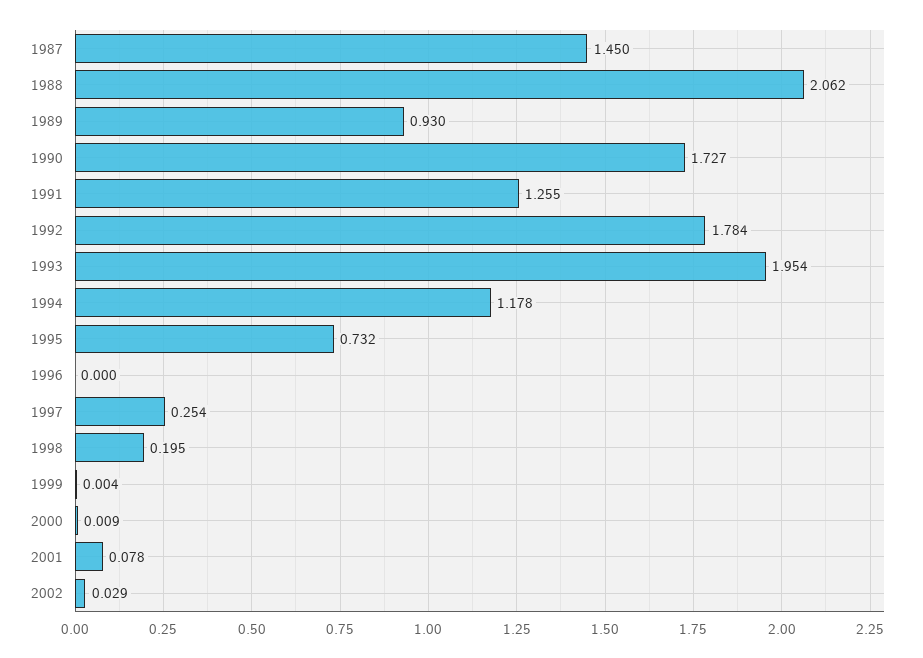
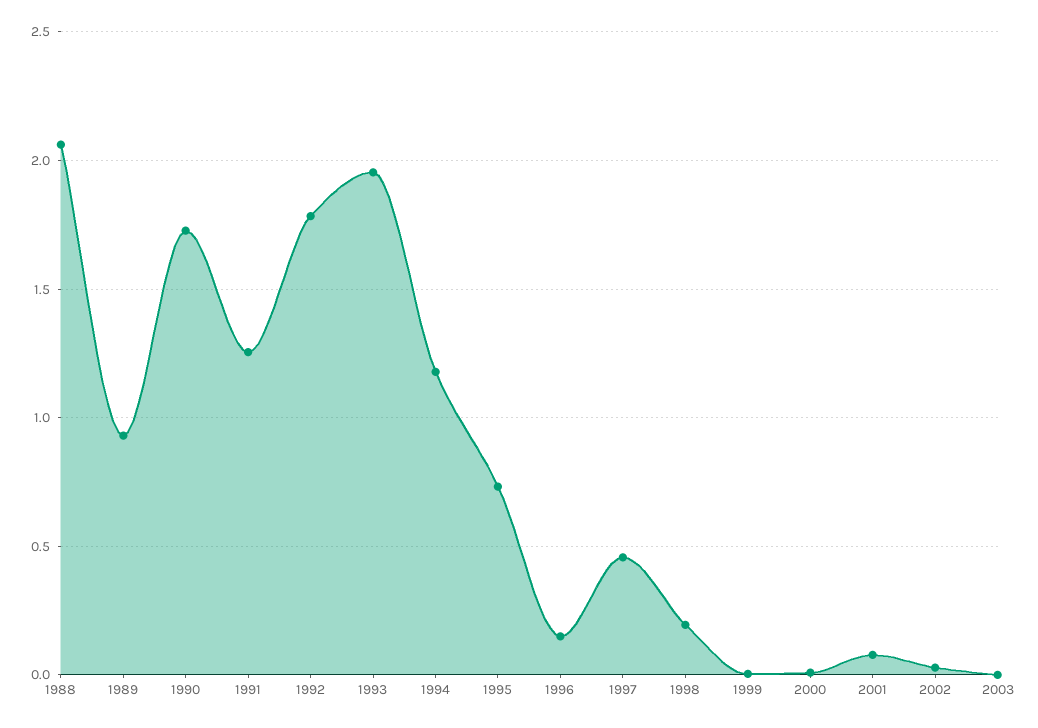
1987: 1.45 -> none
1996: 0 -> 0.15
1997: 0.254 -> 0.45
2003: none -> 0

